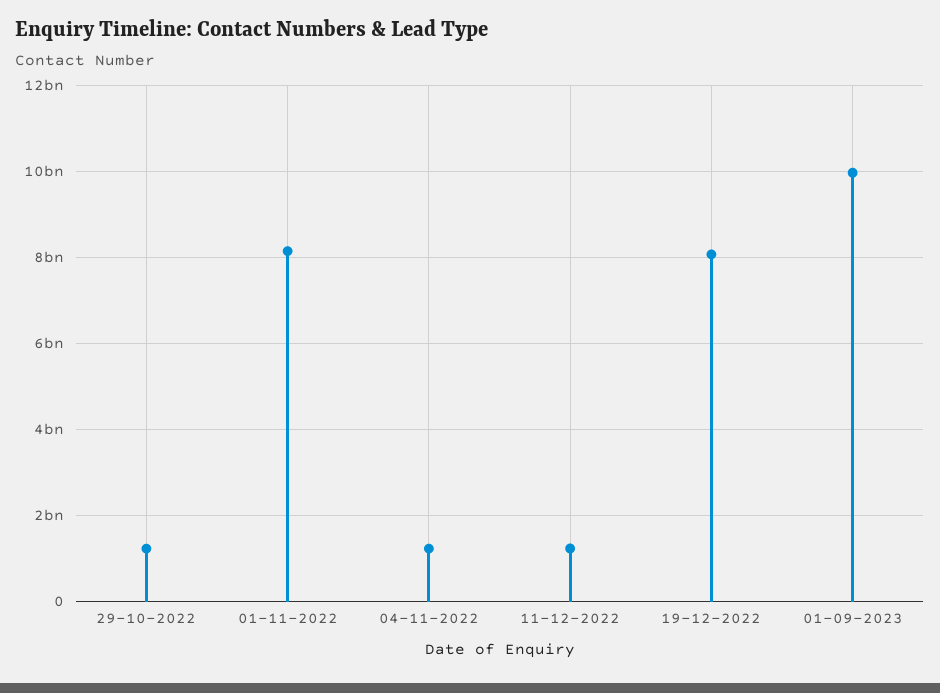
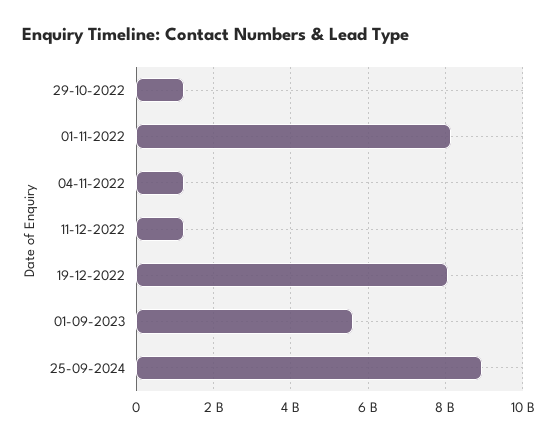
01-09-2023: 10000000000 -> 5600000000
25-09-2024: none -> 9000000000

